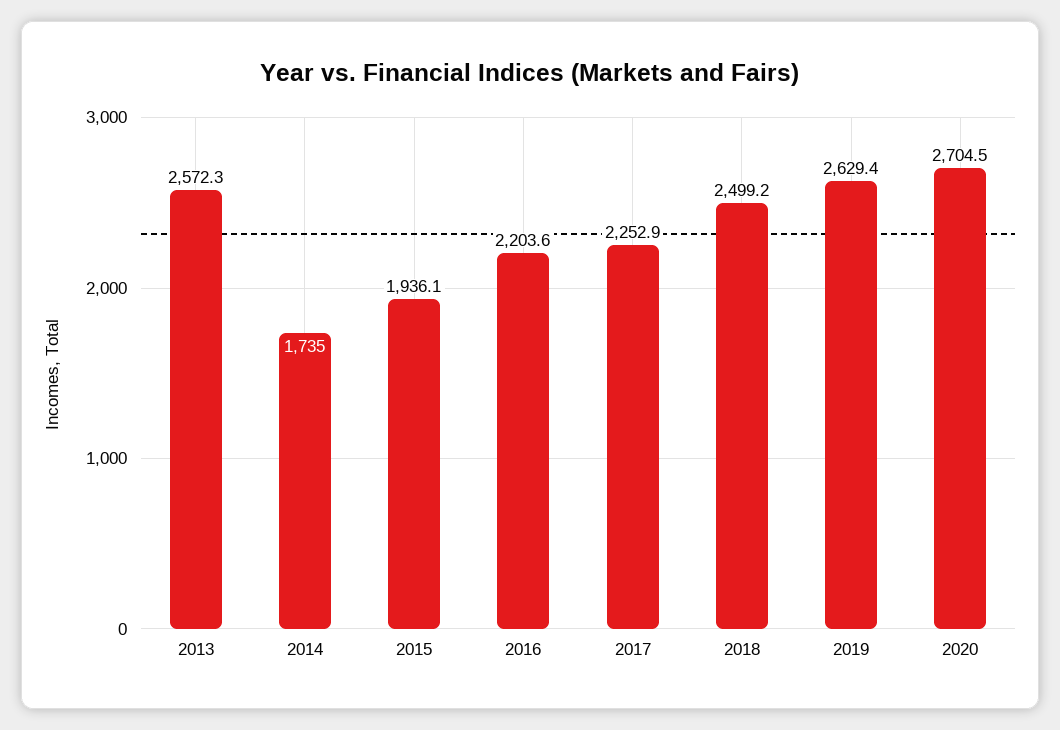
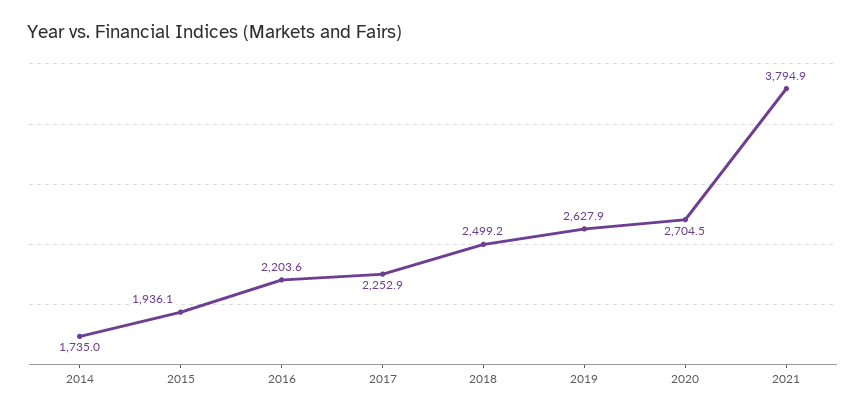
2013: 2572.3 -> none
2019: 2629.4 -> 2627.9
2021: none -> 3794.9

